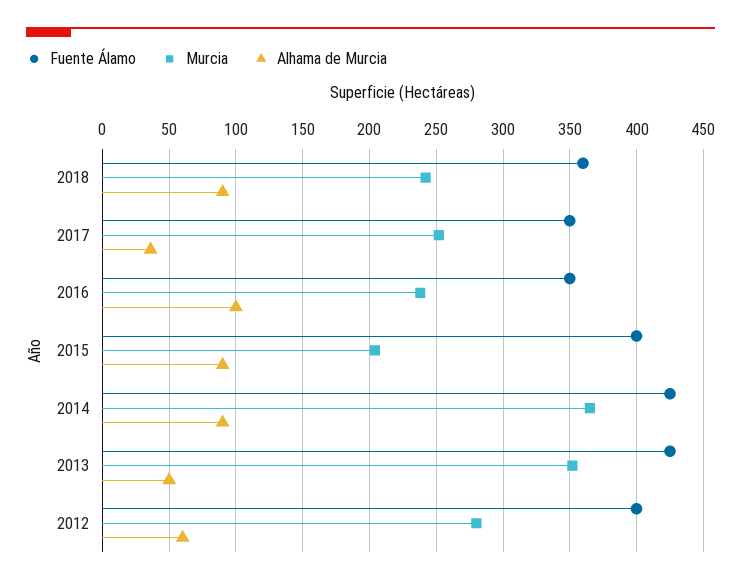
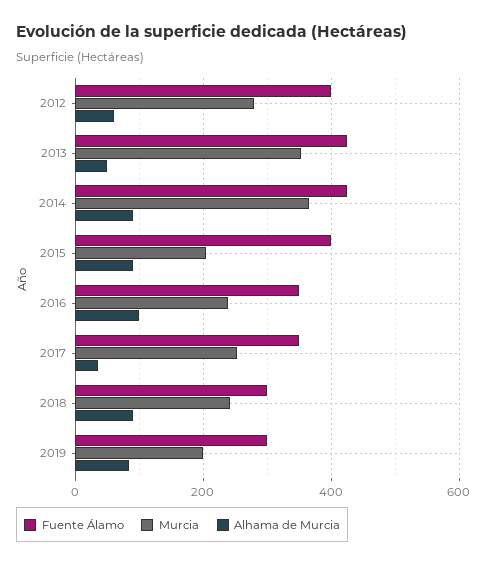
Fuente Álamo, 2018: 360 -> 300
Fuente Álamo, 2019: none -> 300
Murcia, 2019: none -> 200
Alhama de Murcia, 2019: none -> 80

